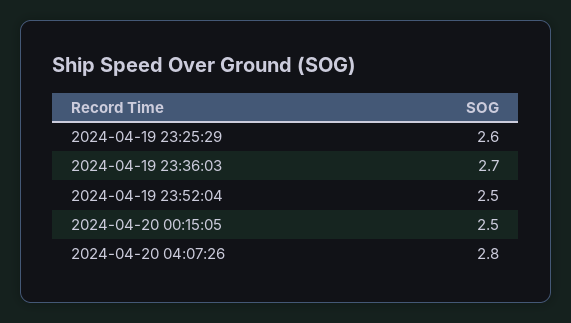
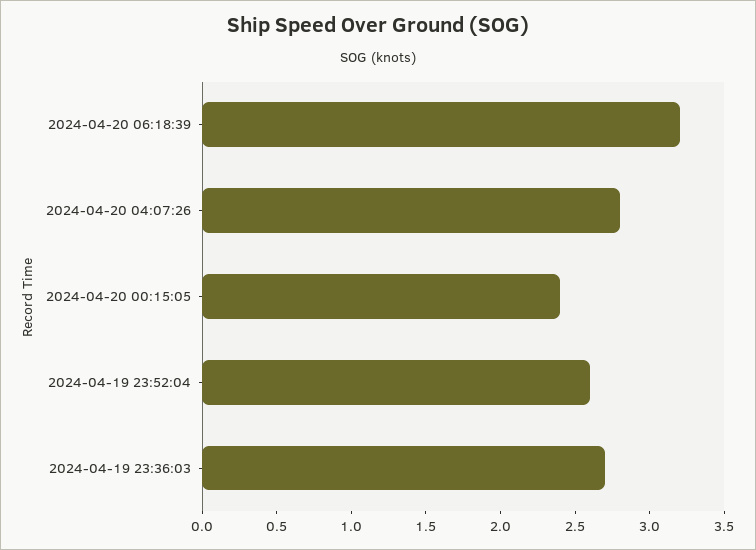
2024-04-19 23:25:29: 2.6 -> none
2024-04-19 23:52:04: 2.5 -> 2.6
2024-04-20 00:15:05: 2.5 -> 2.4
2024-04-20 06:18:39: none -> 3.2

